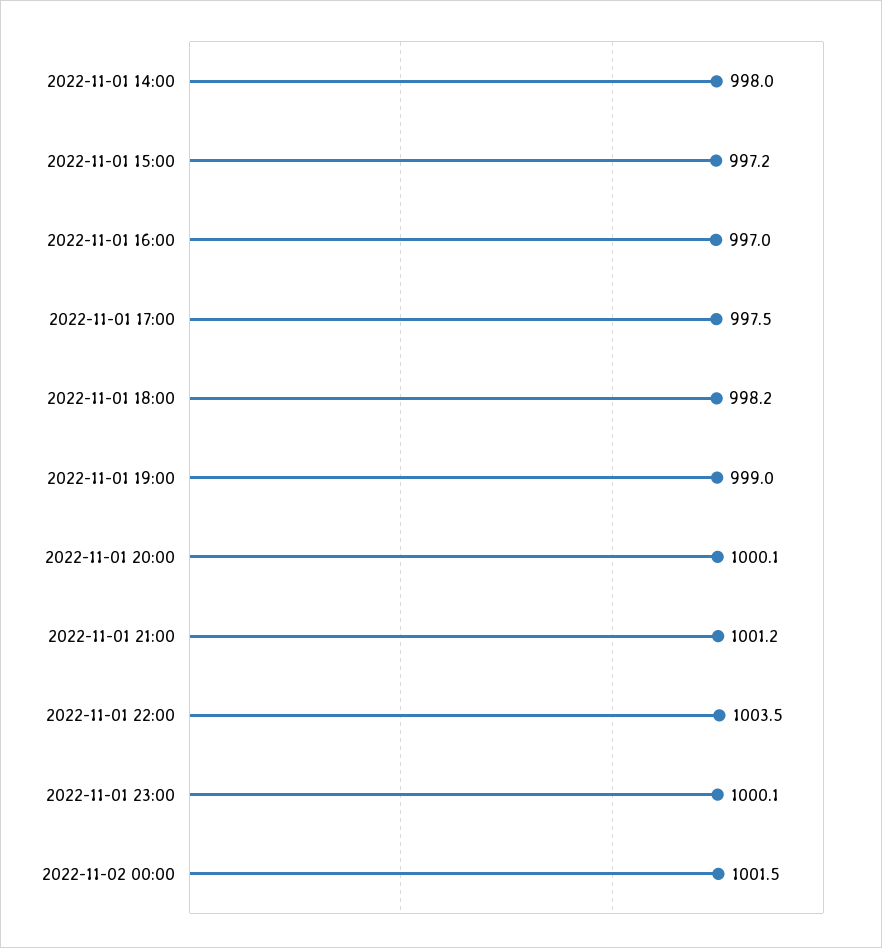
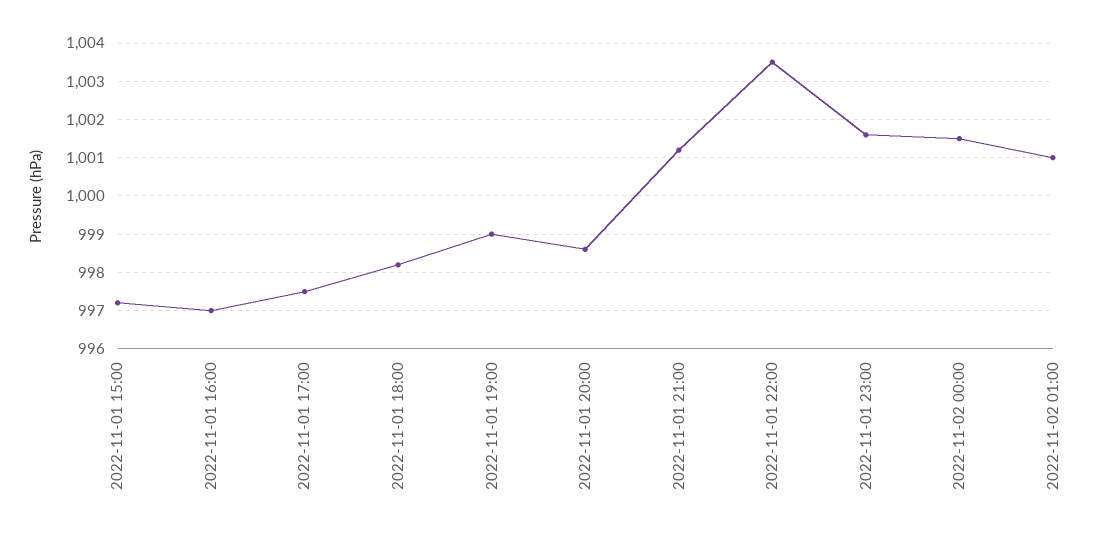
2022-11-01 14:00: 998 -> none
2022-11-01 20:00: 1000.1 -> 998.5
2022-11-01 23:00: 1000.1 -> 1001.5
2022-11-02 01:00: none -> 1001

